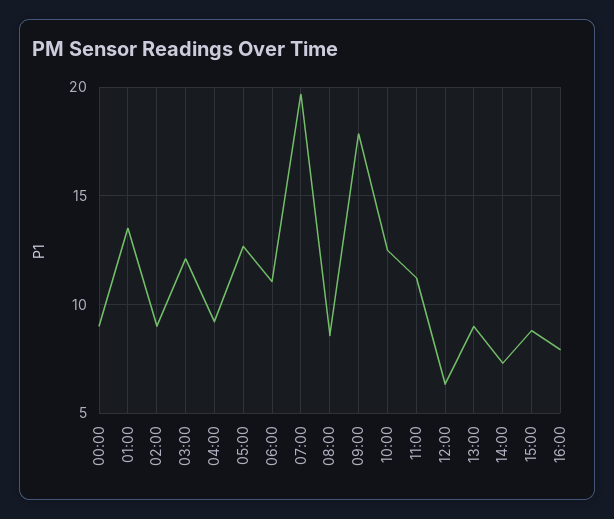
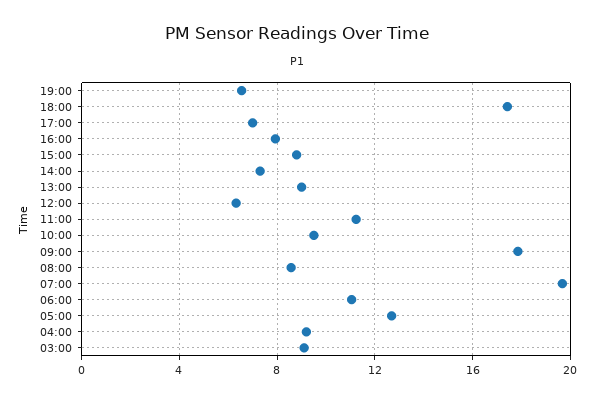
00:00: 9 -> none
01:00: 13.5 -> none
02:00: 9 -> none
03:00: 12 -> 9
10:00: 12.5 -> 9.5
19:00: none -> 6.5
18:00: none -> 17.5
17:00: none -> 7

